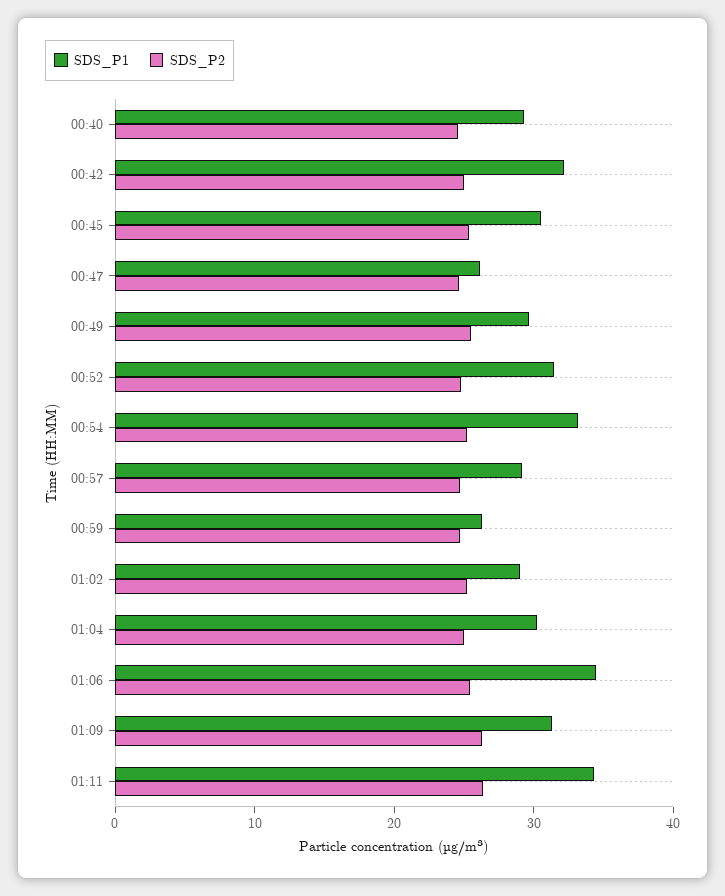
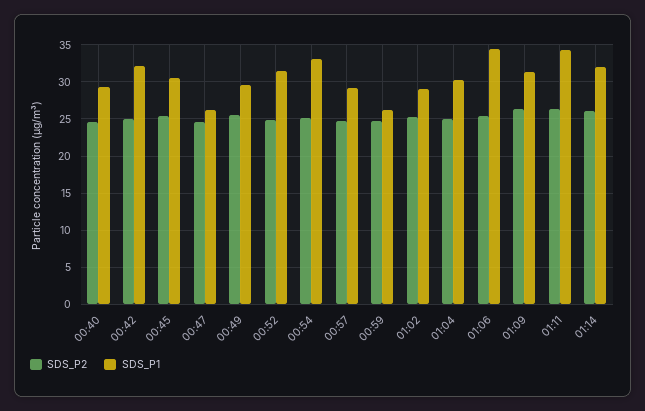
SDS_P2, 01:14: none -> 26
SDS_P1, 01:14: none -> 32

